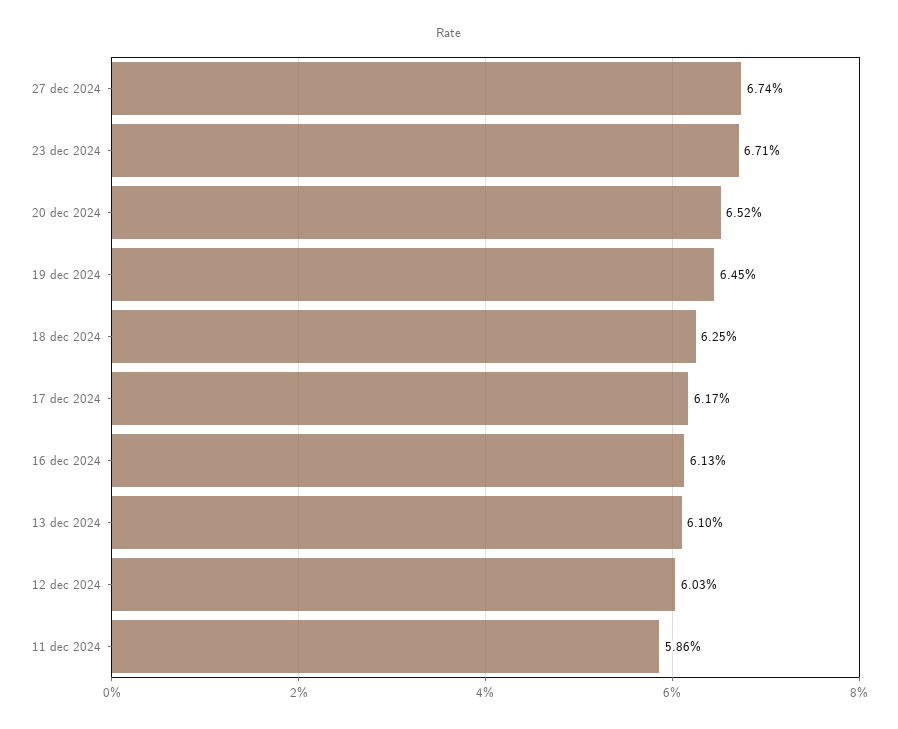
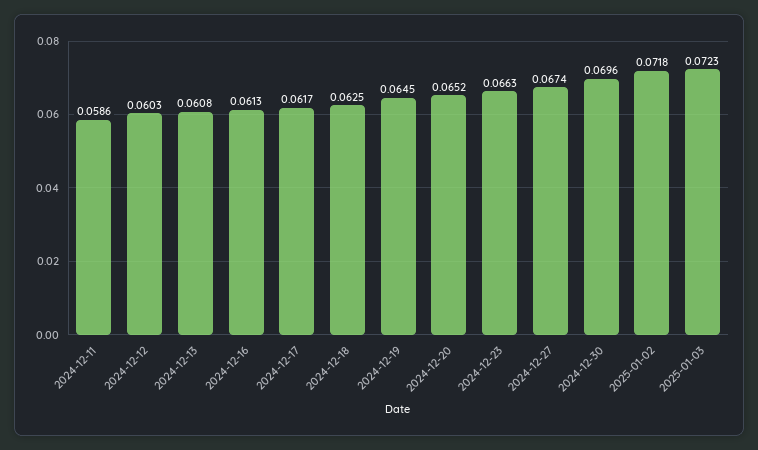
23 dec 2024: 0.0671 -> 0.0663
13 dec 2024: 0.061 -> 0.0608
2024-12-30: none -> 0.0696
2025-01-02: none -> 0.0718
2025-01-03: none -> 0.0723

